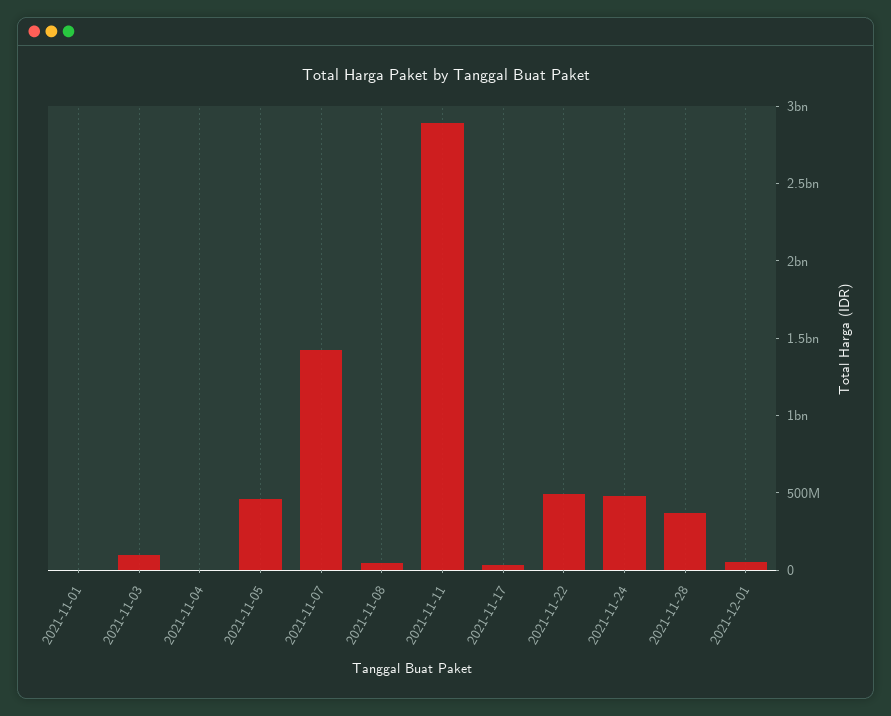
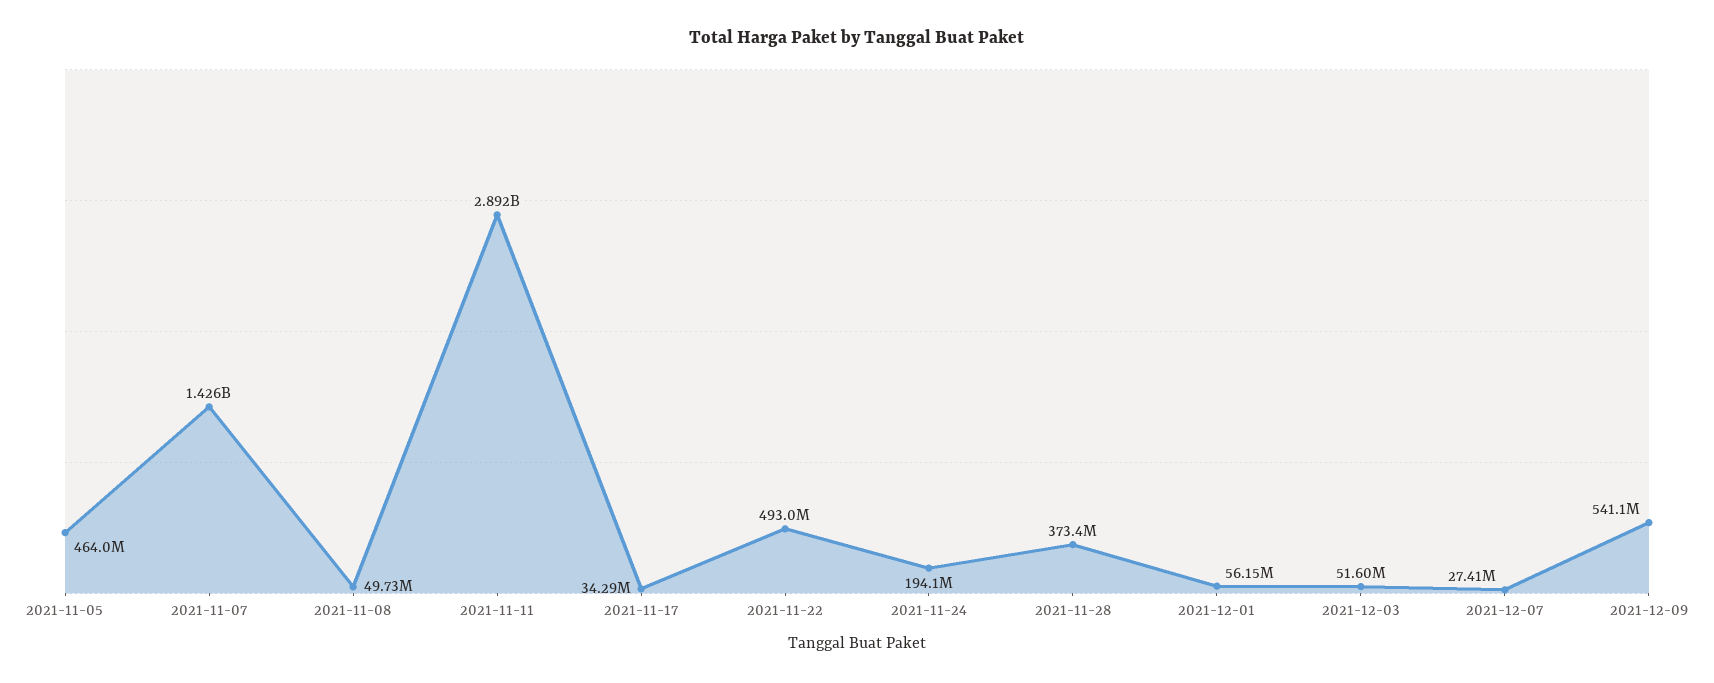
2021-11-01: 0 -> none
2021-11-03: 100000000 -> none
2021-11-04: 0 -> none
2021-11-24: 500000000 -> 194100000
2021-12-03: none -> 51600000
2021-12-07: none -> 27410000
2021-12-09: none -> 541100000

